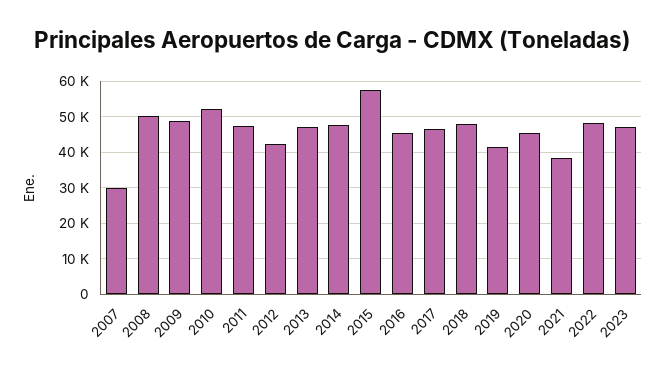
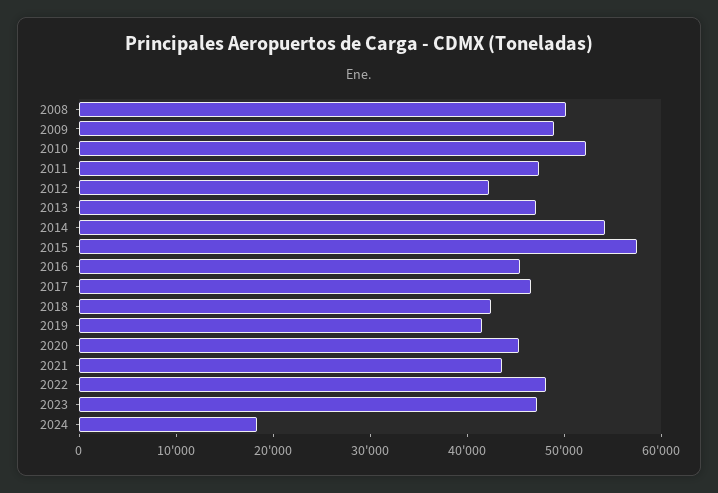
2007: 30000 -> none
2014: 48000 -> 54000
2018: 48000 -> 42000
2021: 38000 -> 44000
2024: none -> 18000

